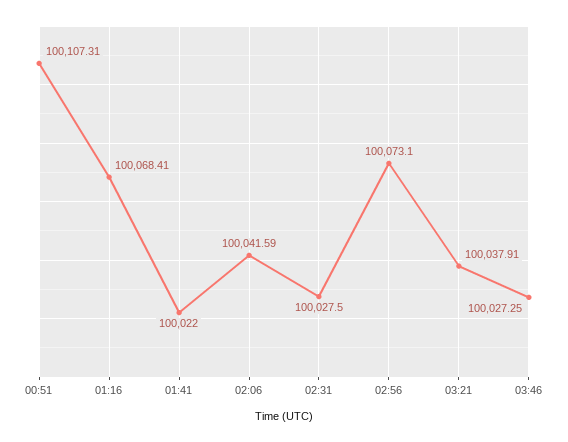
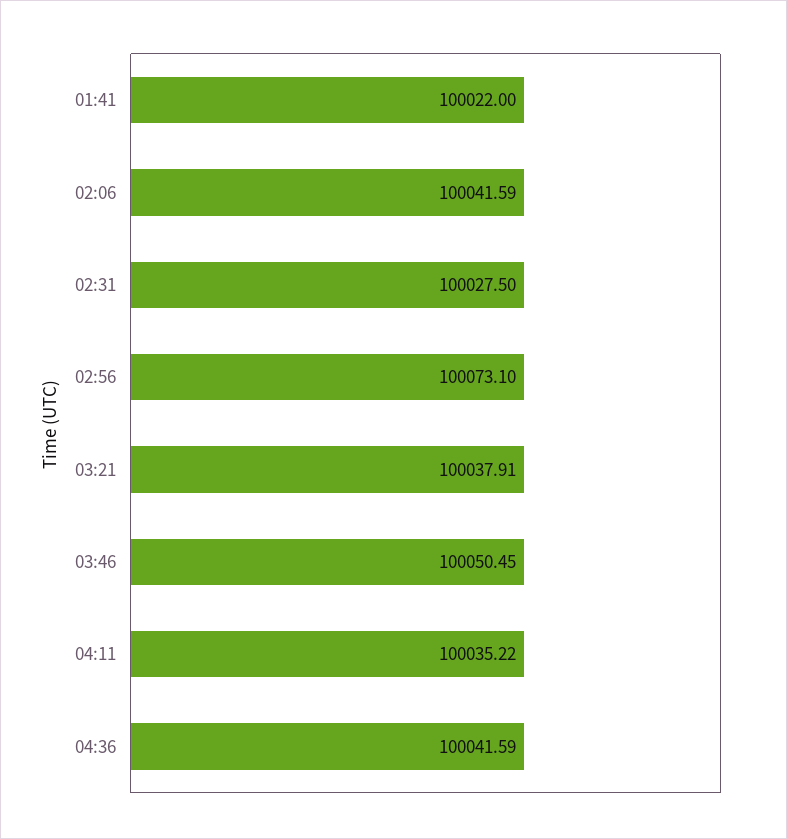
00:51: 100107.31 -> none
01:16: 100068.41 -> none
03:46: 100027.25 -> 100050.45
04:11: none -> 100035.22
04:36: none -> 100041.59

